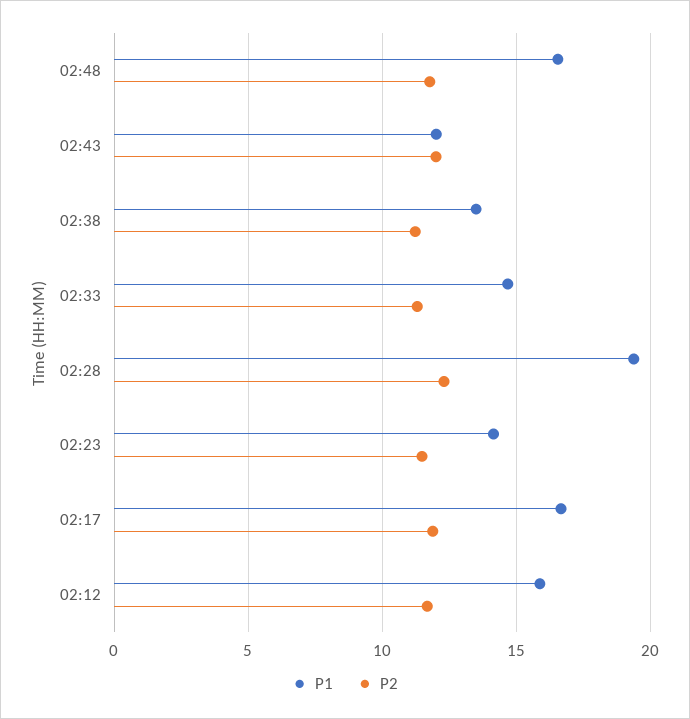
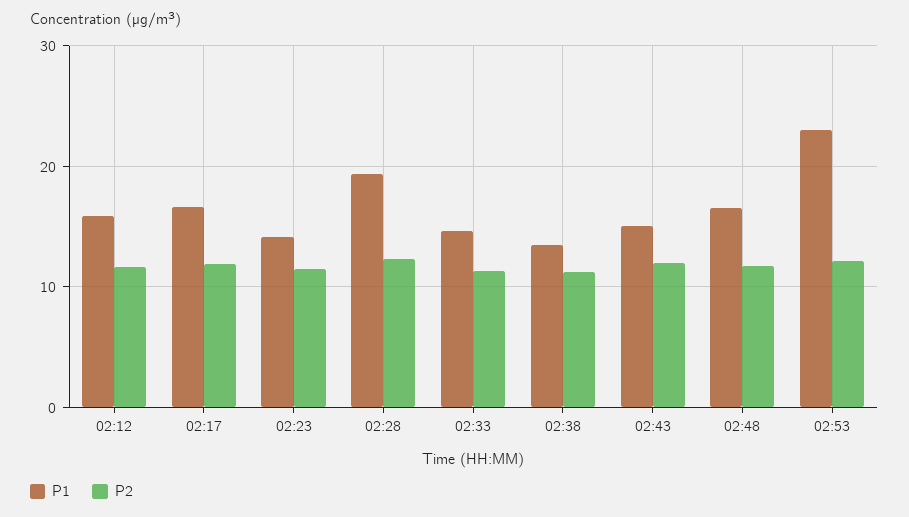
P1, 02:43: 12 -> 15
P1, 02:53: none -> 23
P2, 02:53: none -> 12

